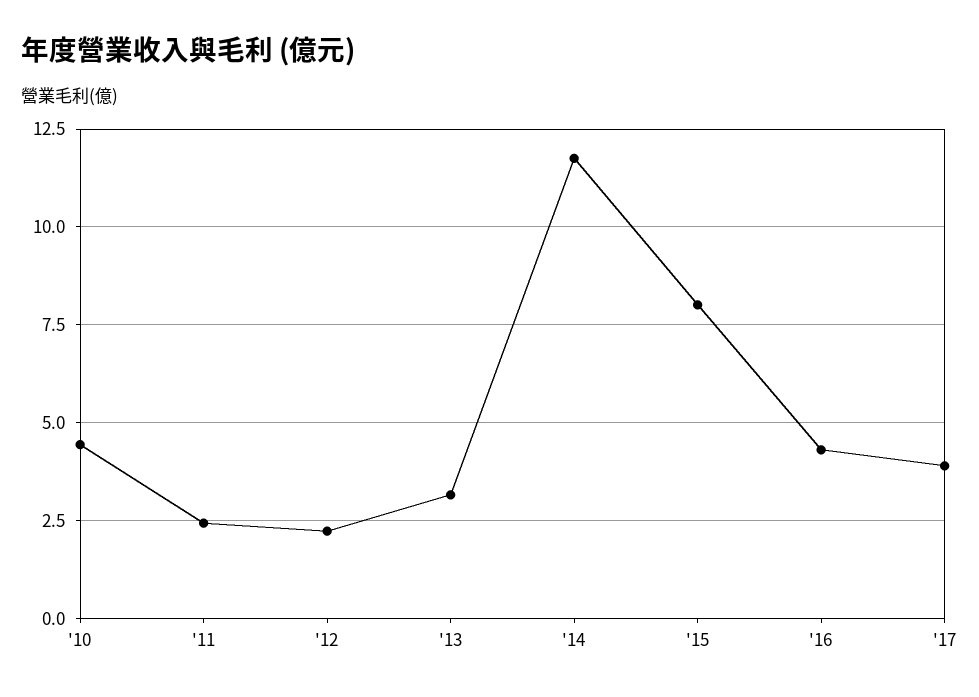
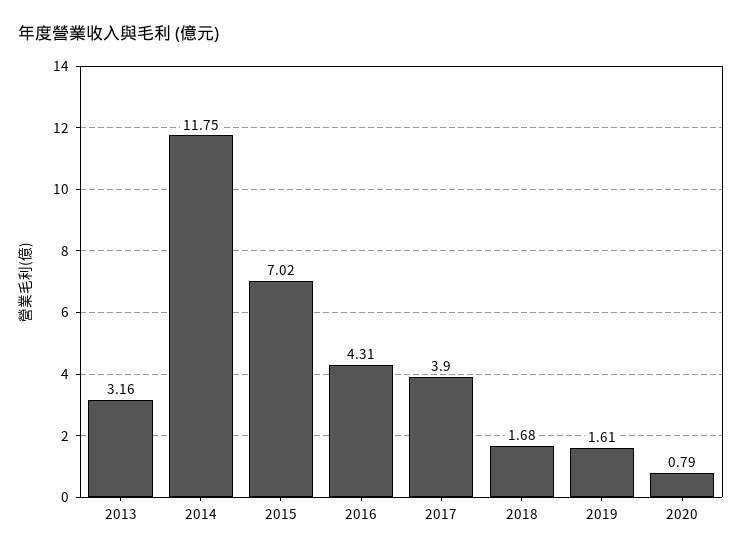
'10: 4.5 -> none
'11: 2.5 -> none
'12: 2.25 -> none
'15: 8 -> 7.02
2018: none -> 1.68
2019: none -> 1.61
2020: none -> 0.79

